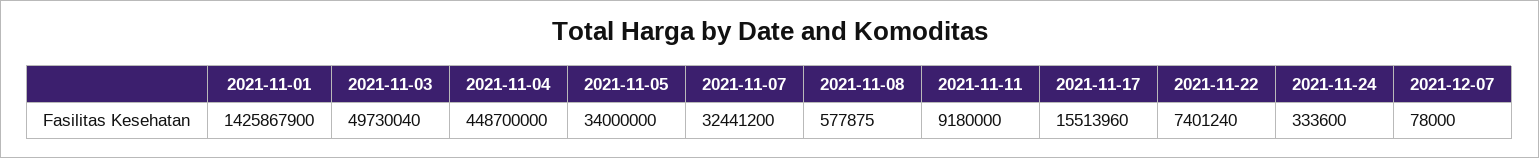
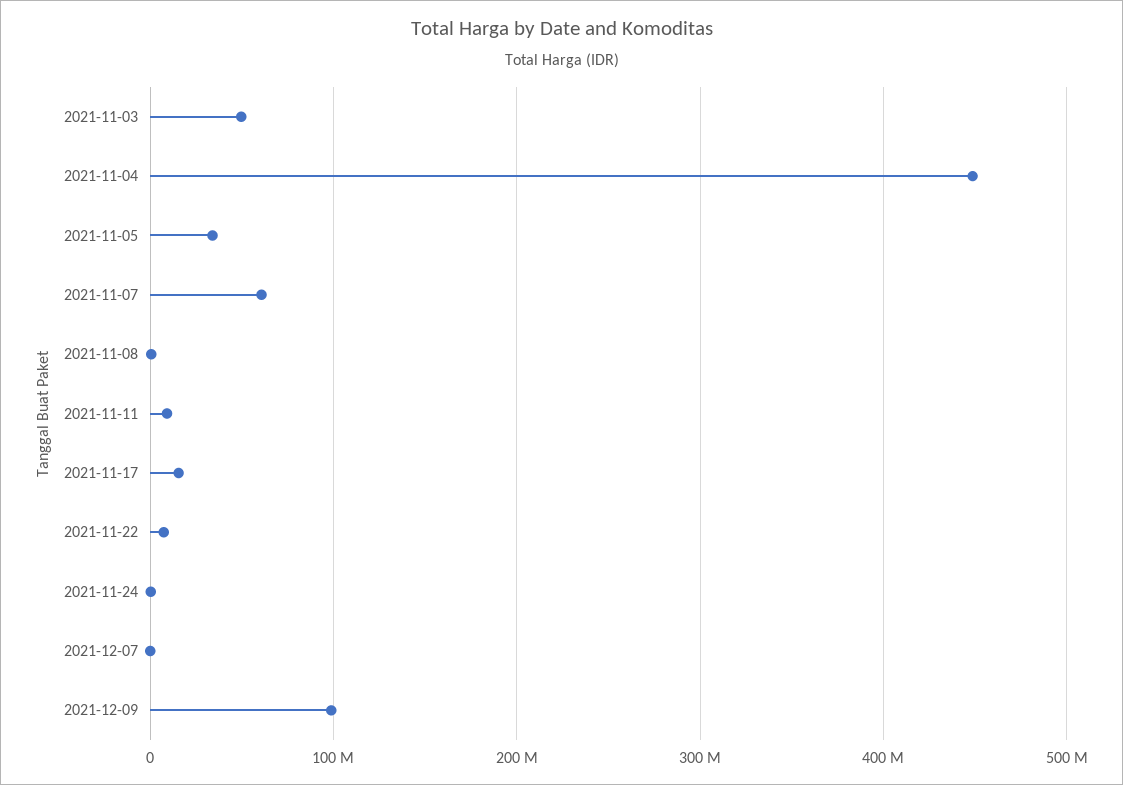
2021-11-01: 1425867900 -> none
2021-11-07: 32441200 -> 60000000
2021-12-09: none -> 100000000

